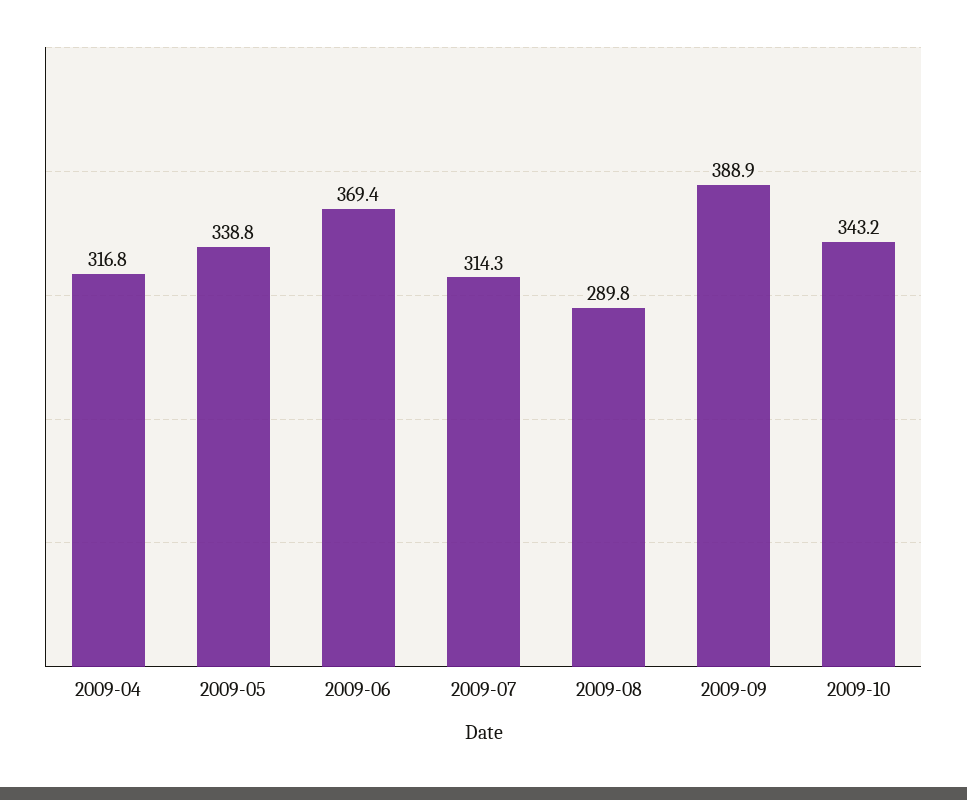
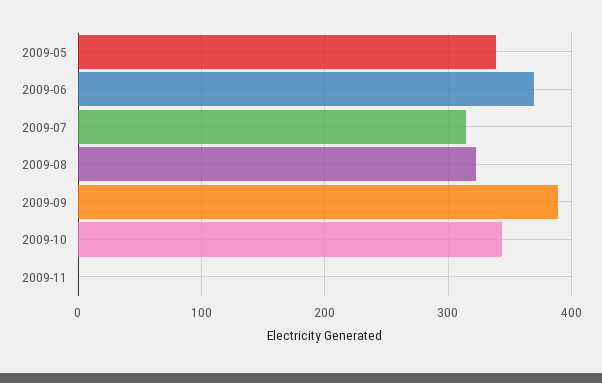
2009-04: 316.8 -> none
2009-08: 289.8 -> 320
2009-11: none -> 0

